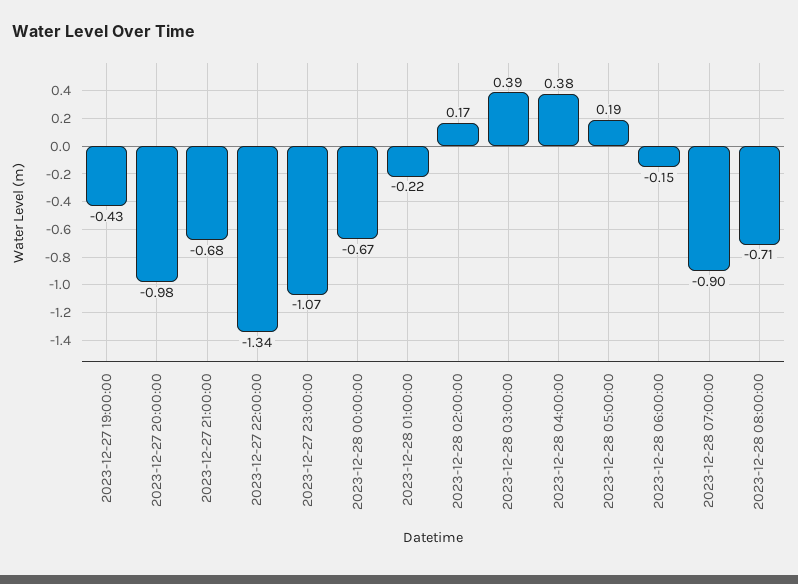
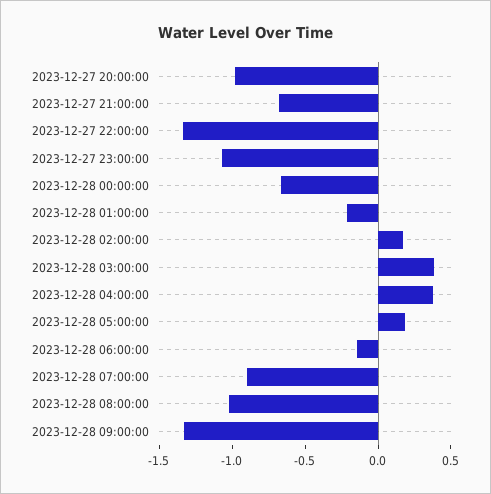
2023-12-27 19:00:00: -0.43 -> none
2023-12-28 08:00:00: -0.71 -> -1
2023-12-28 09:00:00: none -> -1.3

